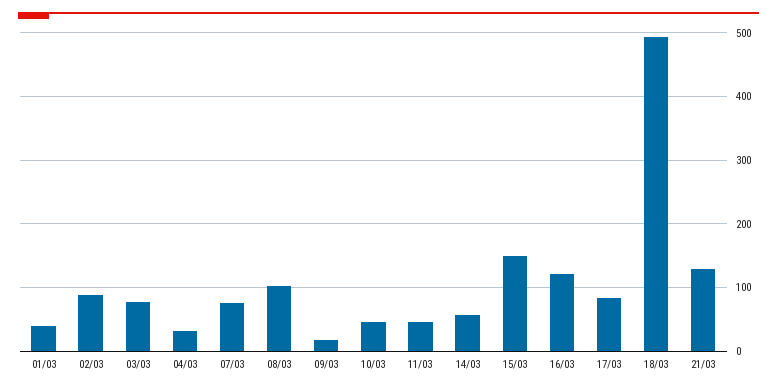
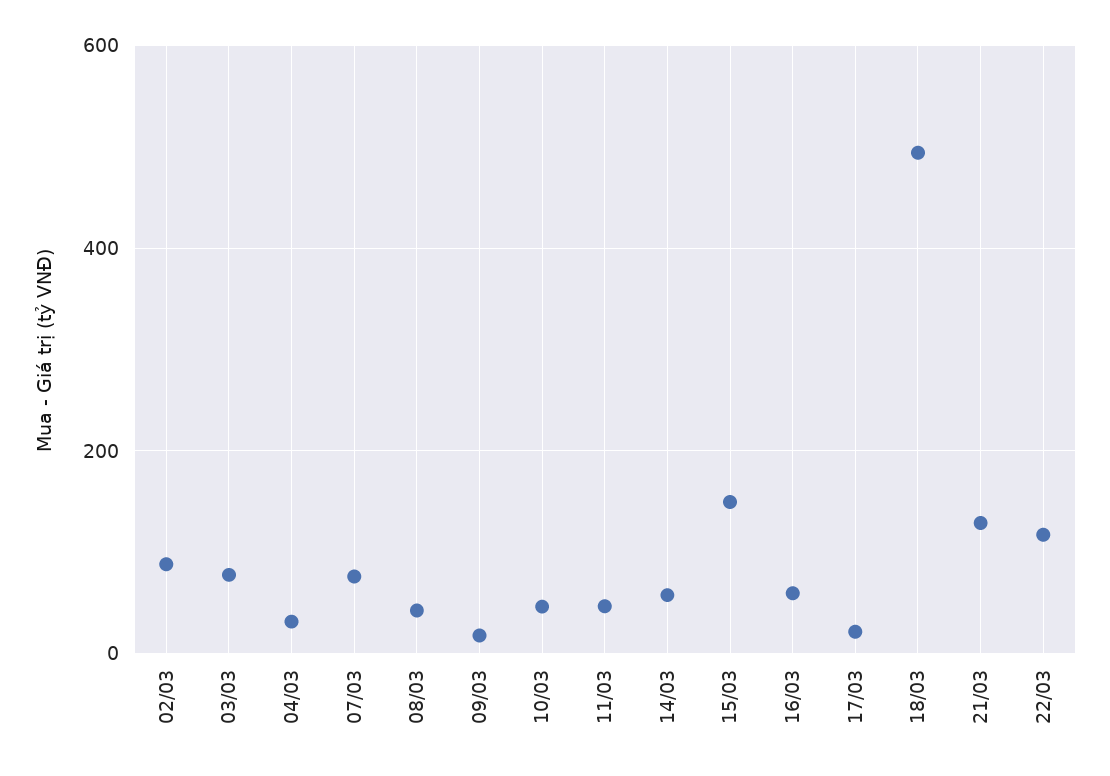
01/03: 40 -> none
08/03: 100 -> 40
16/03: 120 -> 60
17/03: 80 -> 20
22/03: none -> 120

